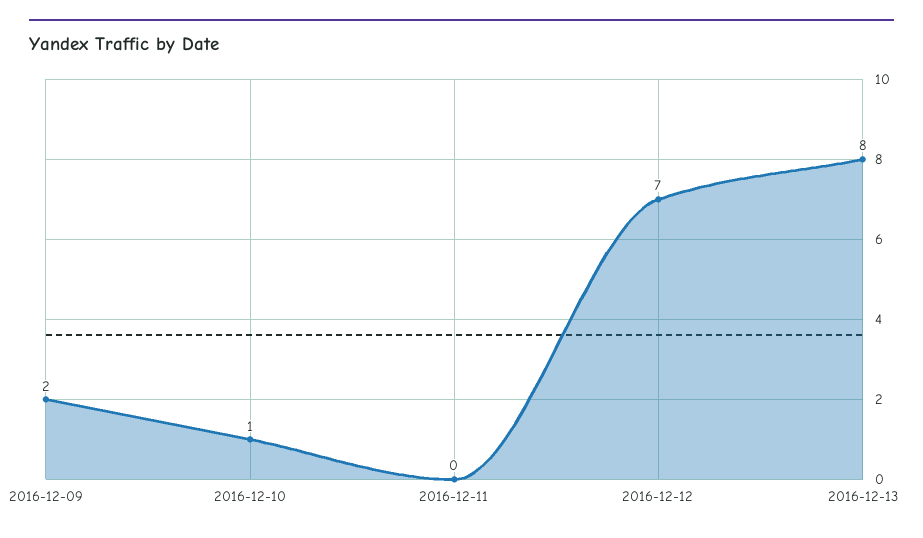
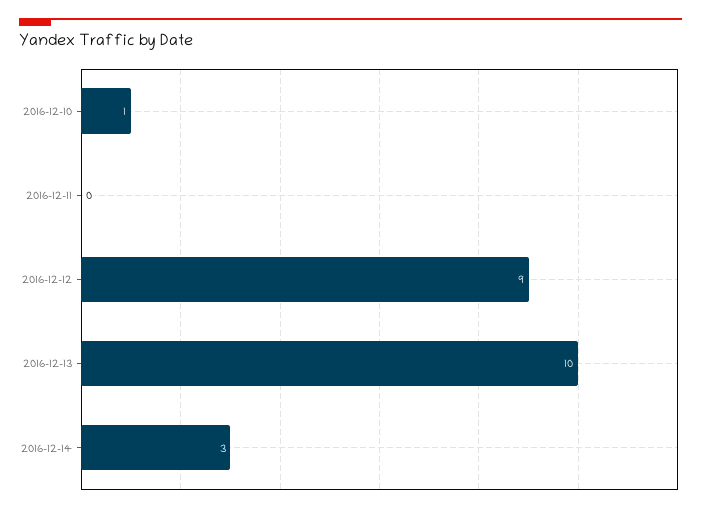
2016-12-09: 2 -> none
2016-12-12: 7 -> 9
2016-12-13: 8 -> 10
2016-12-14: none -> 3

